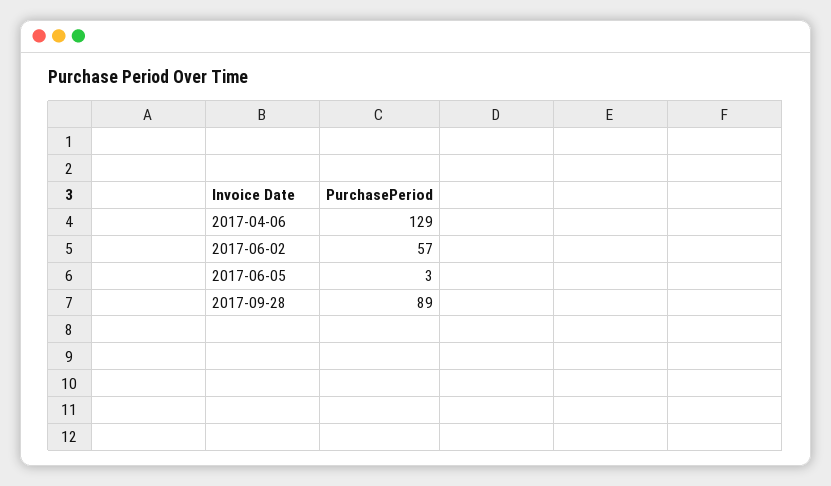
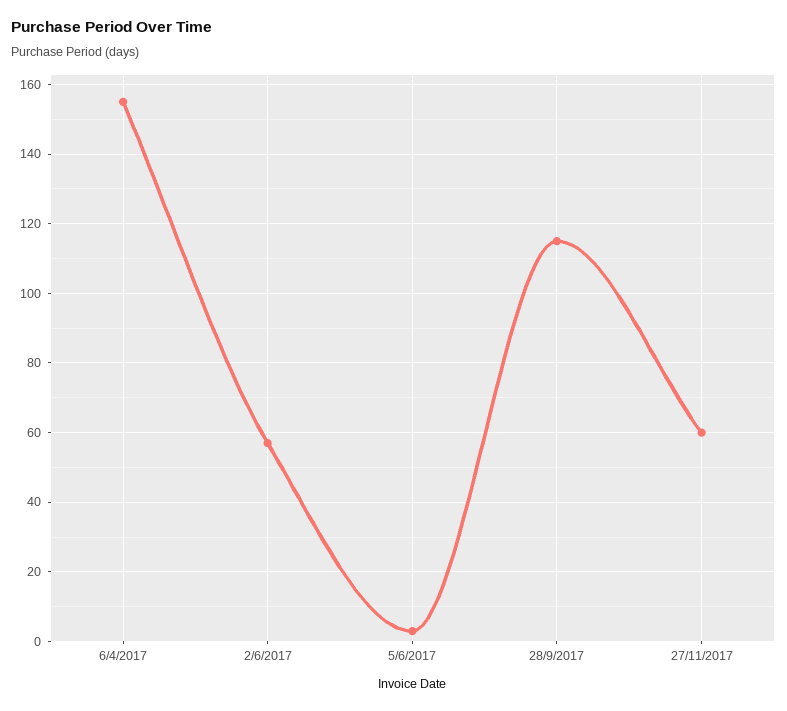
2017-04-06: 129 -> 155
2017-09-28: 89 -> 115
27/11/2017: none -> 60

